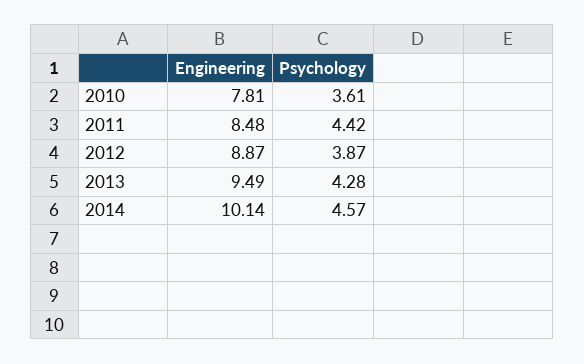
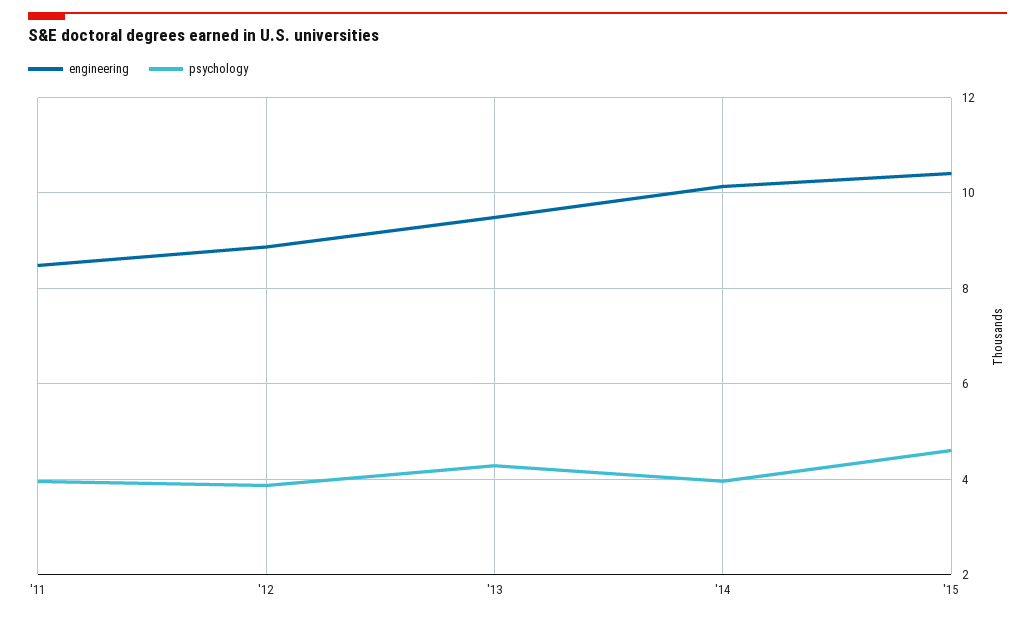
Engineering, 2010: 7.81 -> none
Psychology, 2010: 3.61 -> none
Psychology, 2011: 4.42 -> 4
Psychology, 2014: 4.57 -> 4
Engineering, '15: none -> 10.4
Psychology, '15: none -> 4.6

